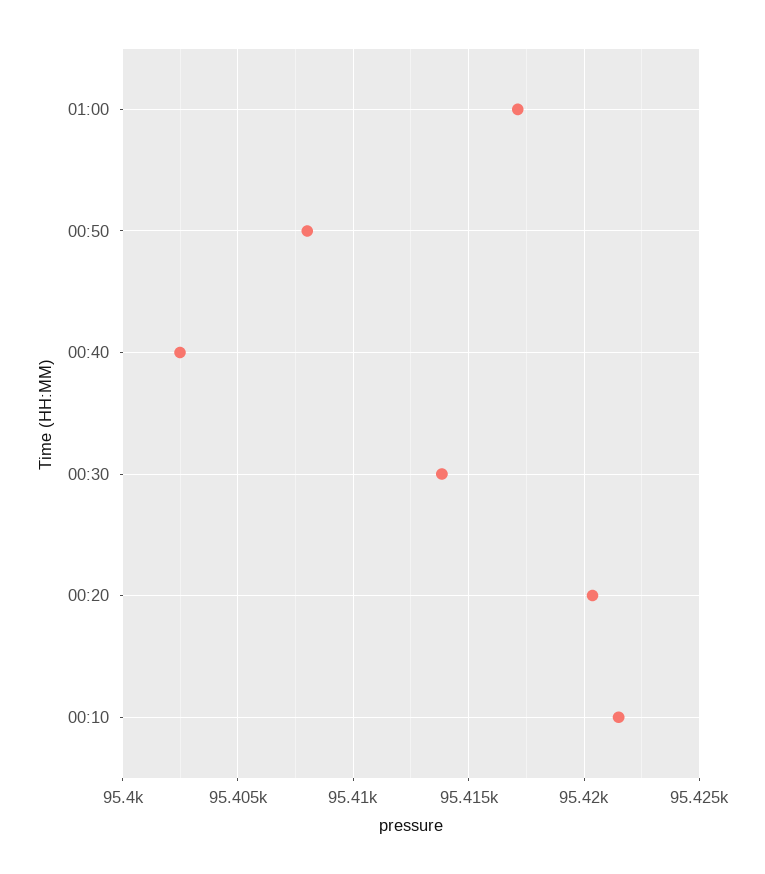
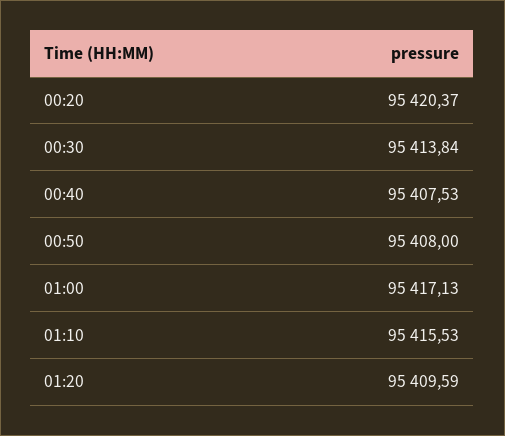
00:40: 95402.5 -> 95407.53
00:10: 95421.5 -> none
01:10: none -> 95415.53
01:20: none -> 95409.59

